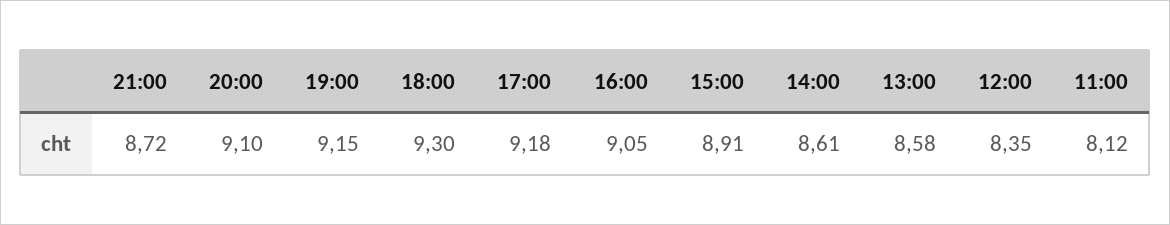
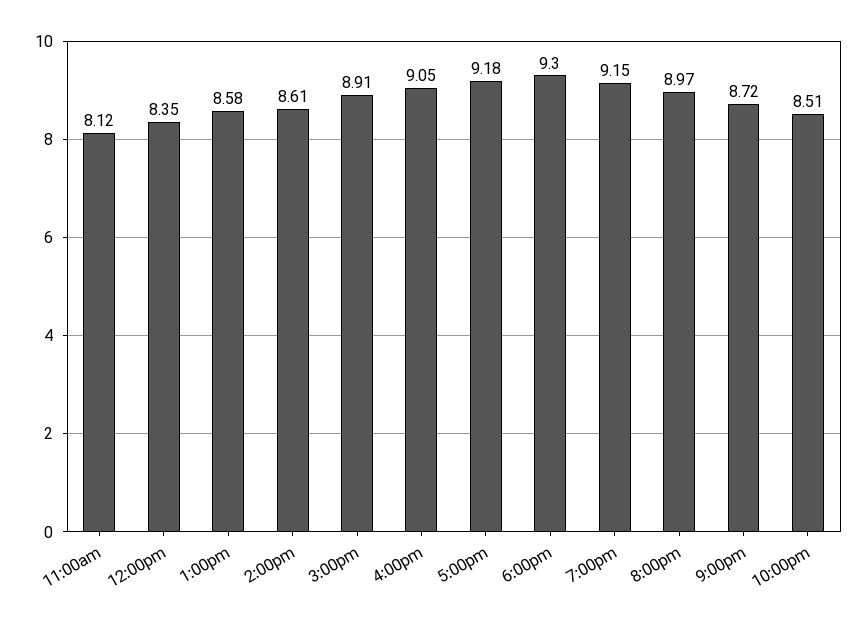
20:00: 9.1 -> 8.97
10:00pm: none -> 8.51

